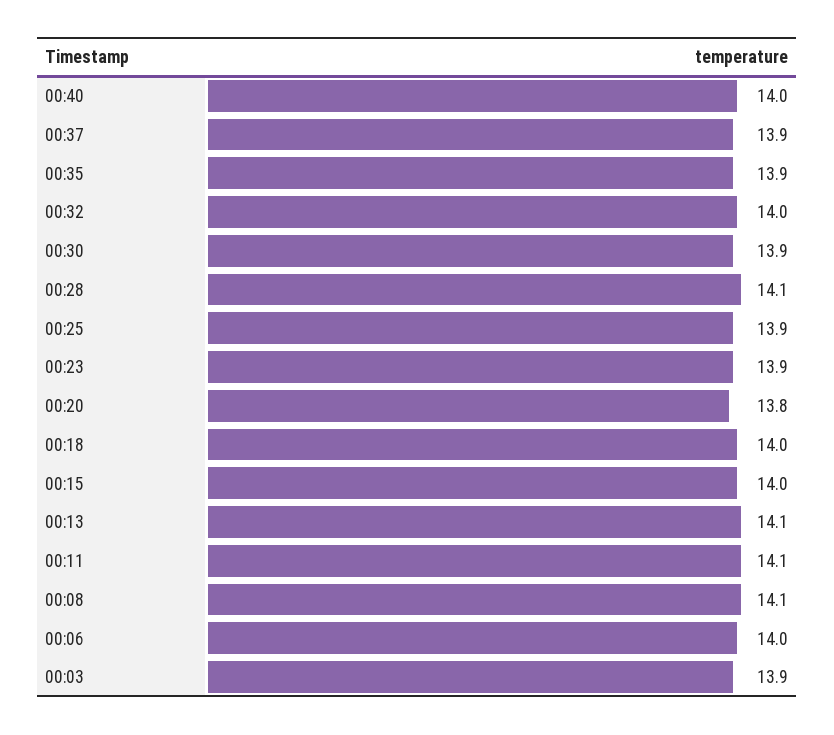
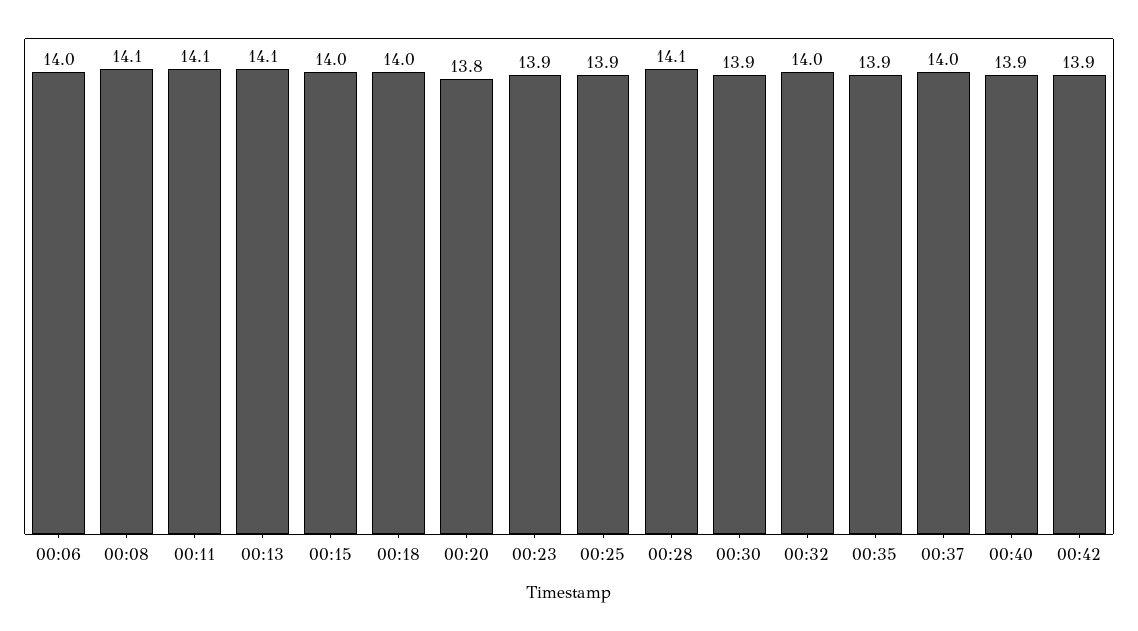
00:40: 14 -> 13.9
00:37: 13.9 -> 14
00:03: 13.9 -> none
00:42: none -> 13.9

